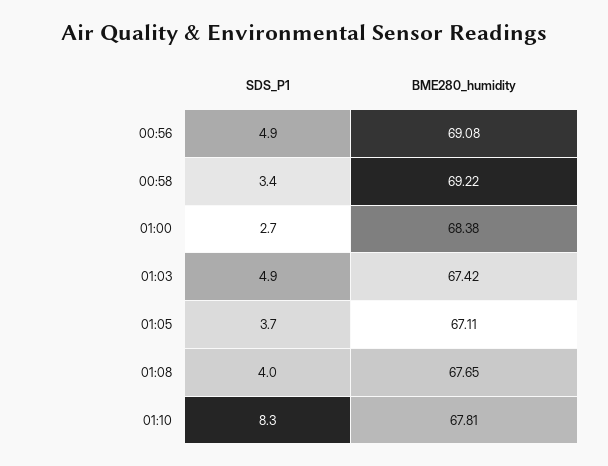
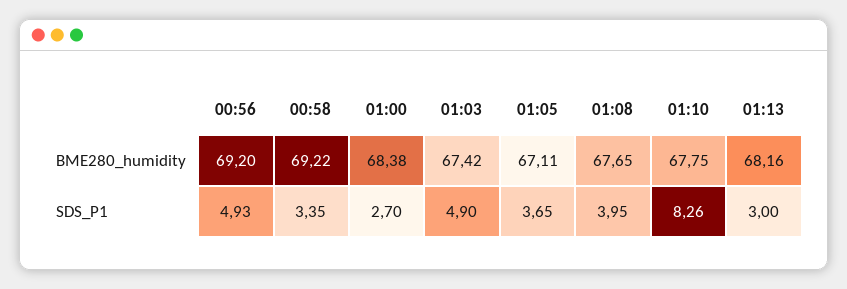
BME280_humidity, 00:56: 69.08 -> 69.2
BME280_humidity, 01:10: 67.81 -> 67.75
BME280_humidity, 01:13: none -> 68.16
SDS_P1, 01:13: none -> 3

